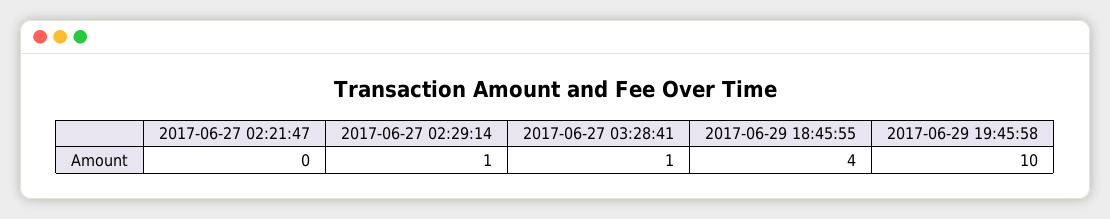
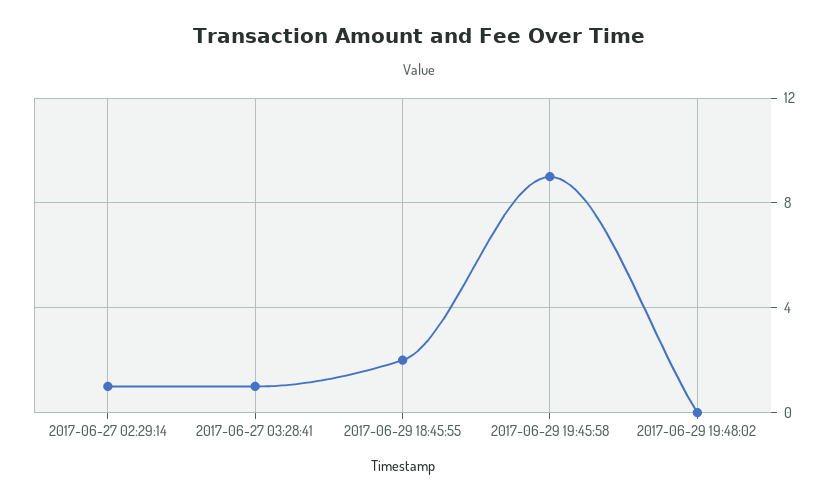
2017-06-27 02:21:47: 0 -> none
2017-06-29 18:45:55: 4 -> 2
2017-06-29 19:45:58: 10 -> 9
2017-06-29 19:48:02: none -> 0

